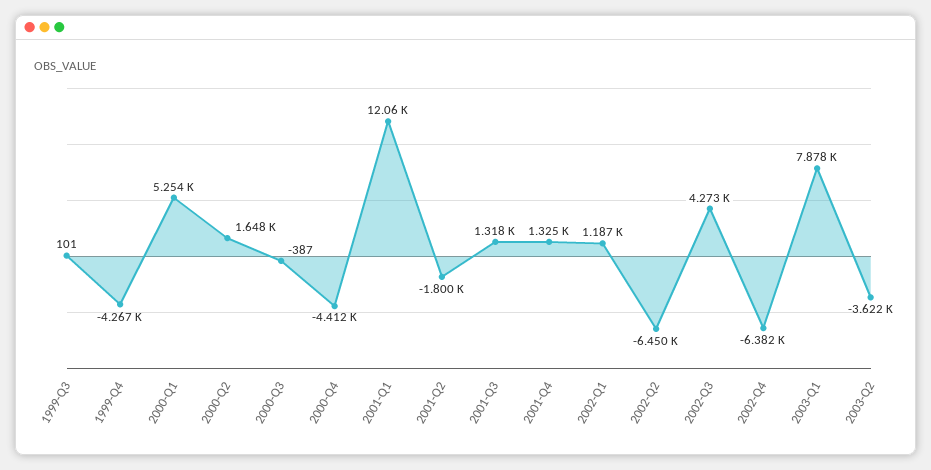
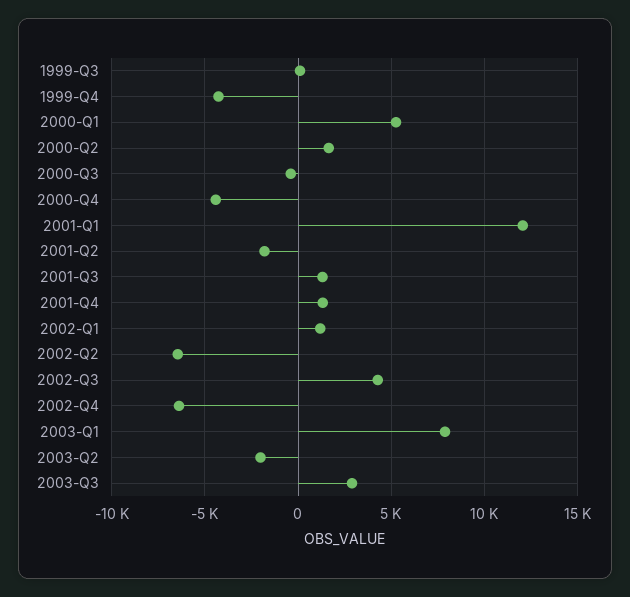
2003-Q2: -3622 -> -2000
2003-Q3: none -> 3000

